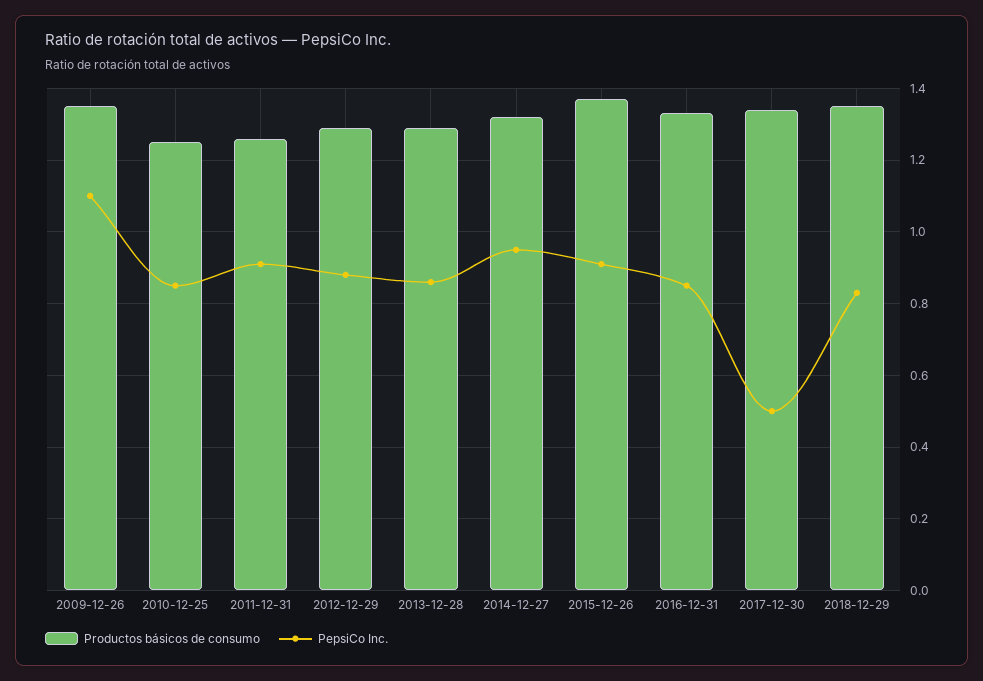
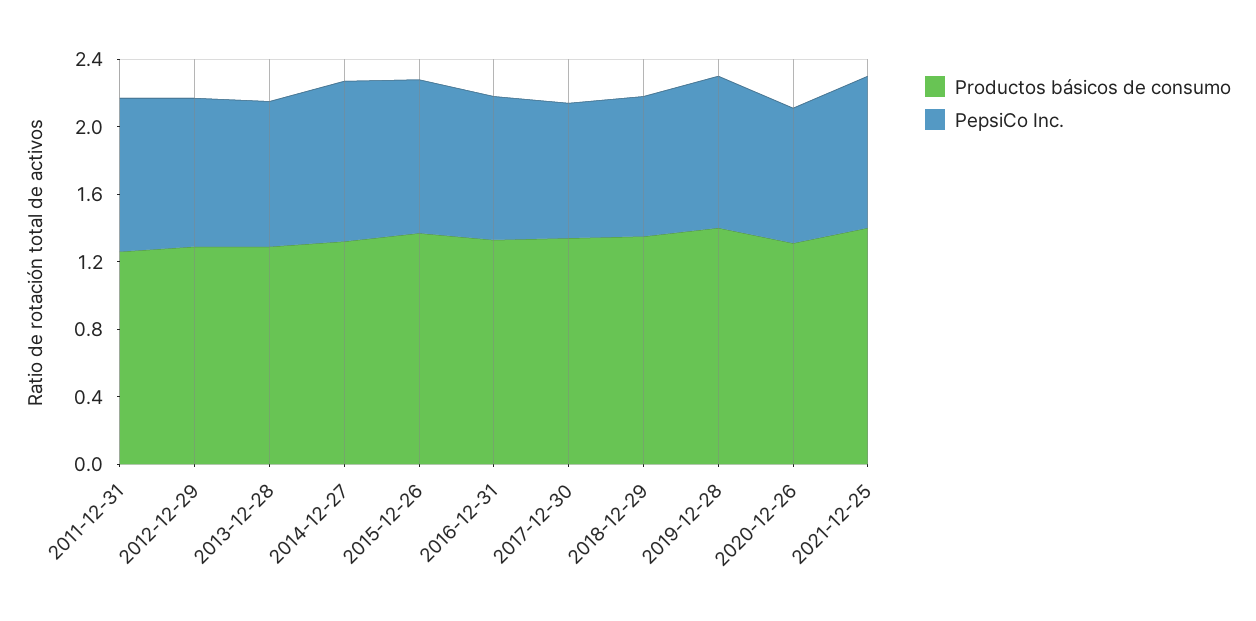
Productos básicos de consumo, 2009-12-26: 1.35 -> none
PepsiCo Inc., 2009-12-26: 1.1 -> none
Productos básicos de consumo, 2010-12-25: 1.25 -> none
PepsiCo Inc., 2010-12-25: 0.85 -> none
PepsiCo Inc., 2017-12-30: 0.5 -> 0.8
Productos básicos de consumo, 2019-12-28: none -> 1.4
PepsiCo Inc., 2019-12-28: none -> 0.9
Productos básicos de consumo, 2020-12-26: none -> 1.3
PepsiCo Inc., 2020-12-26: none -> 0.8
Productos básicos de consumo, 2021-12-25: none -> 1.4
PepsiCo Inc., 2021-12-25: none -> 0.9

